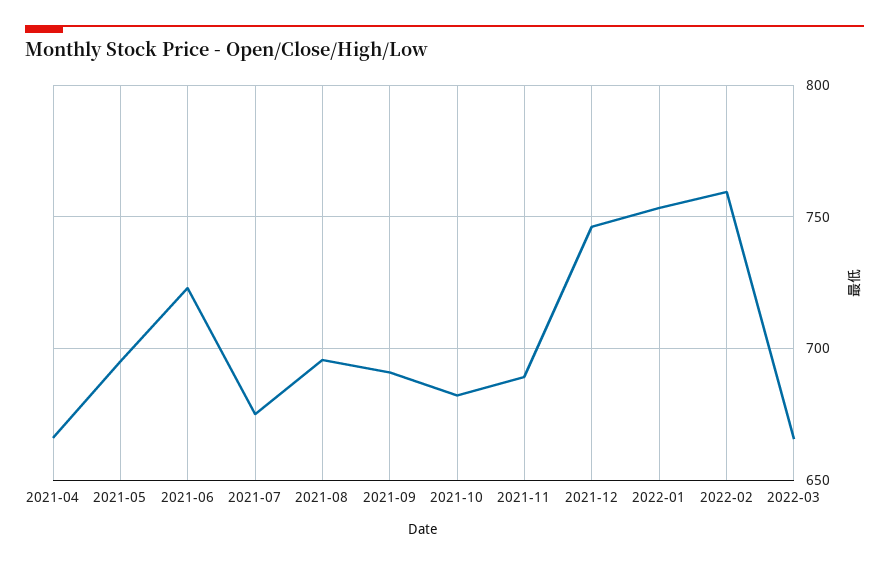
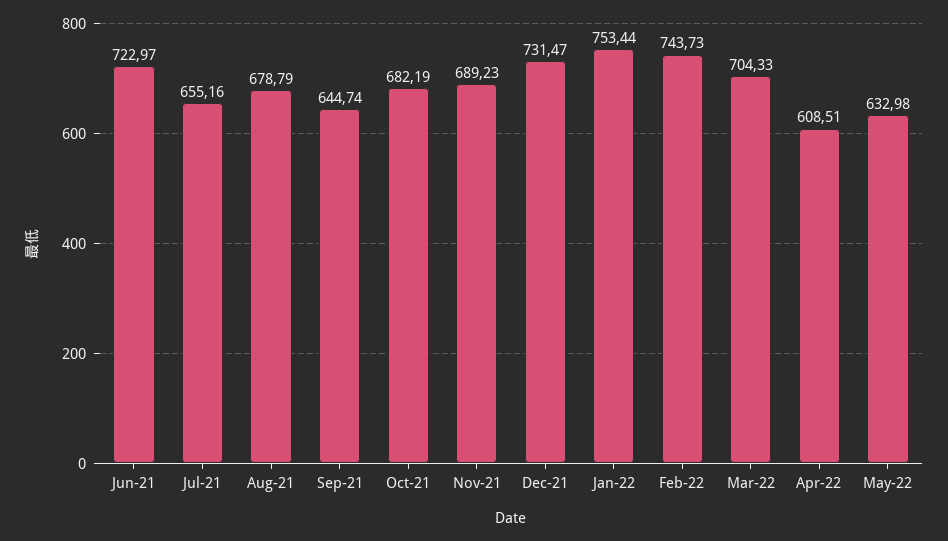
2021-04: 665 -> none
2021-05: 695 -> none
2021-07: 675 -> 655.16
2021-08: 695 -> 678.79
2021-09: 690 -> 644.74
2021-12: 745 -> 731.47
2022-02: 760 -> 743.73
2022-03: 665 -> 704.33
Apr-22: none -> 608.51
May-22: none -> 632.98

